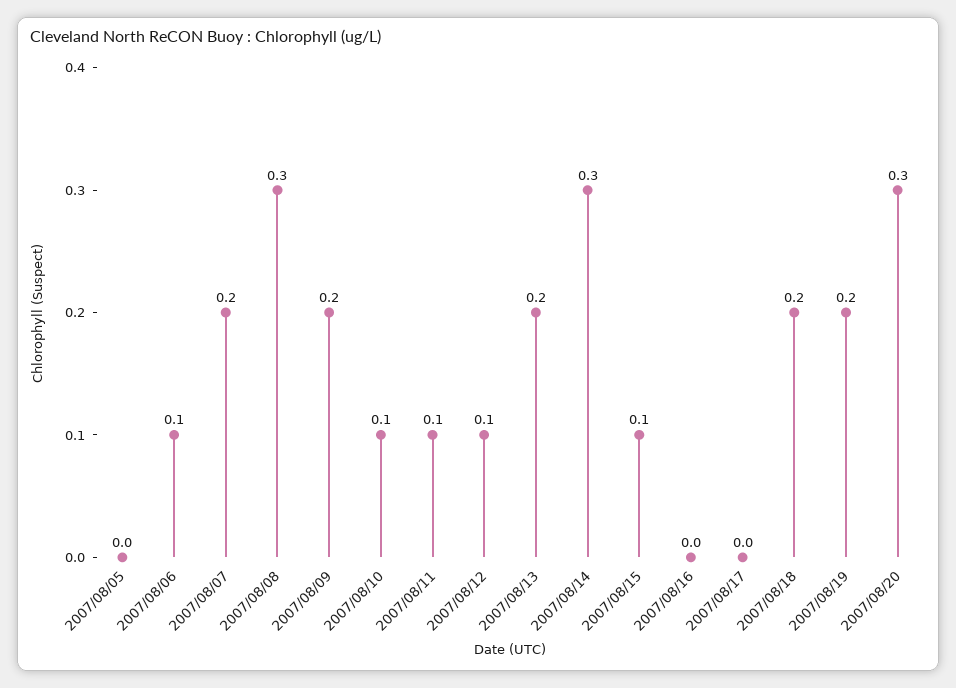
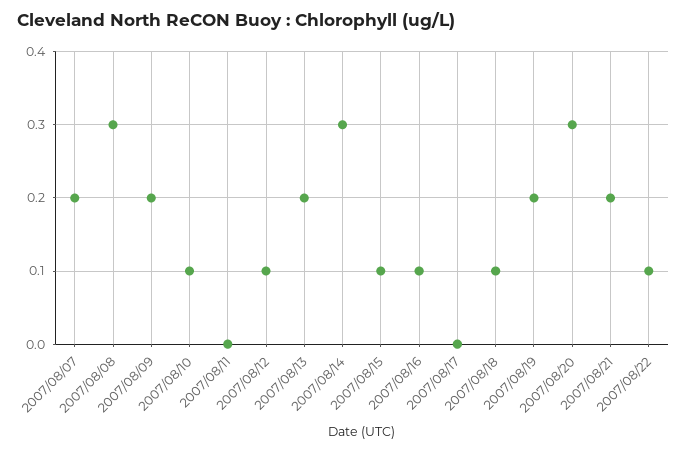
2007/08/05: 0 -> none
2007/08/06: 0.1 -> none
2007/08/11: 0.1 -> 0
2007/08/16: 0 -> 0.1
2007/08/18: 0.2 -> 0.1
2007/08/21: none -> 0.2
2007/08/22: none -> 0.1

